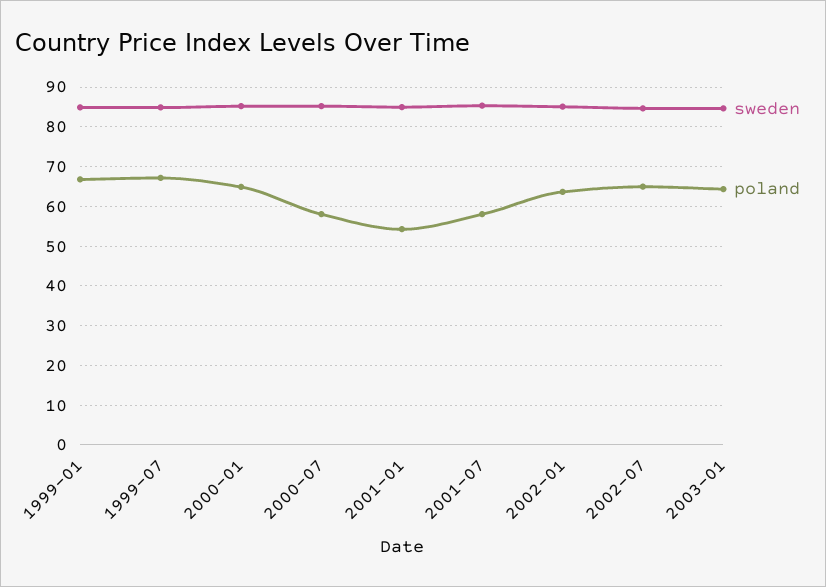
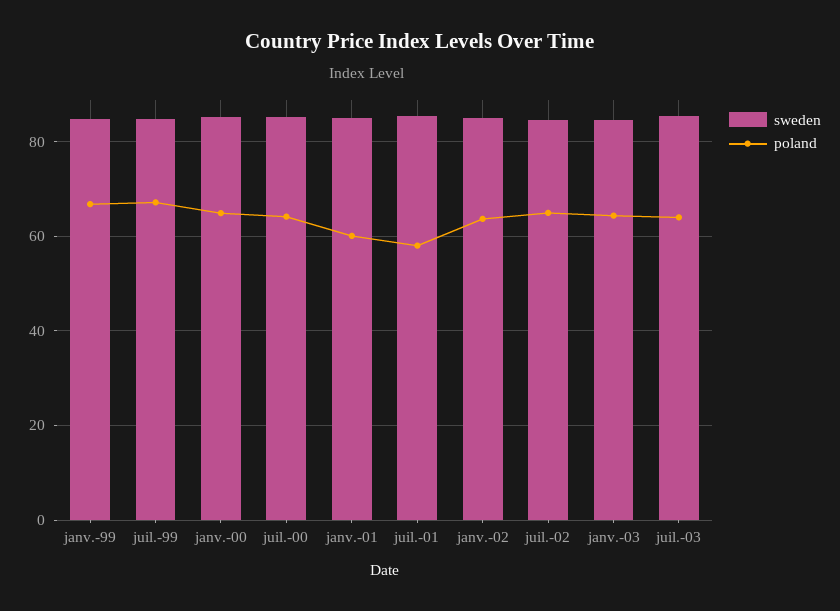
poland, 2000-07: 58 -> 64
poland, 2001-01: 54 -> 60
sweden, juil.-03: none -> 86
poland, juil.-03: none -> 64

